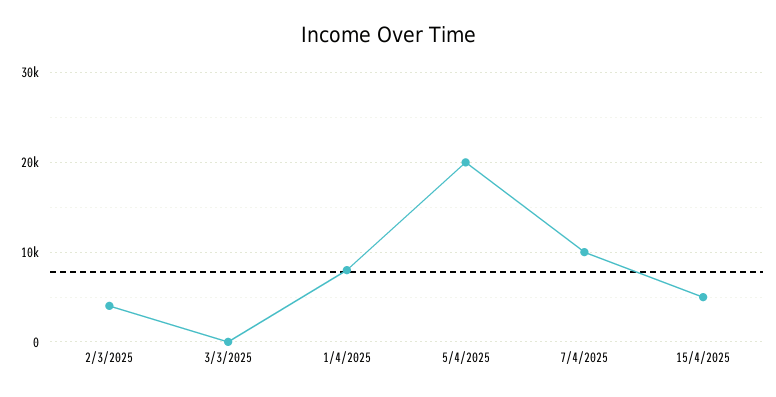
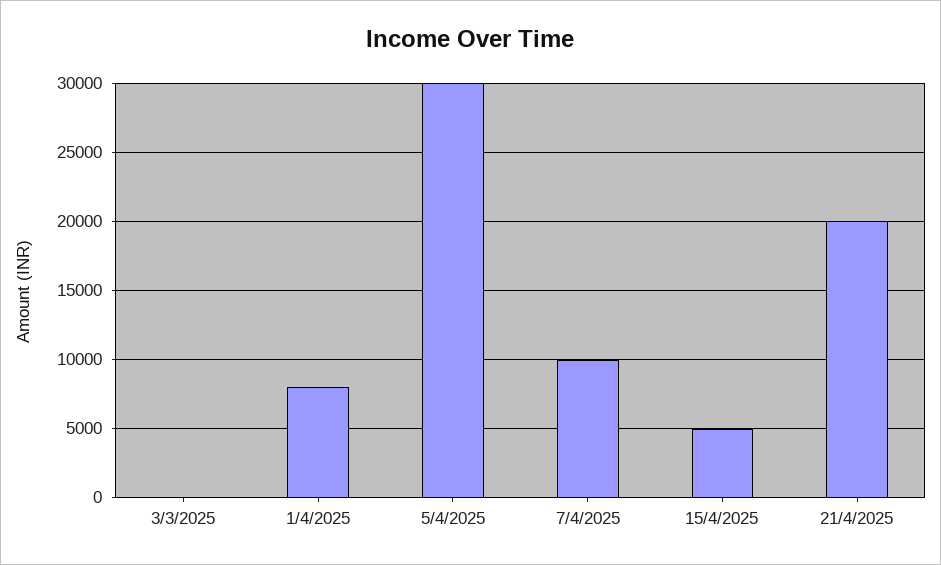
2/3/2025: 4000 -> none
5/4/2025: 20000 -> 30000
21/4/2025: none -> 20000

